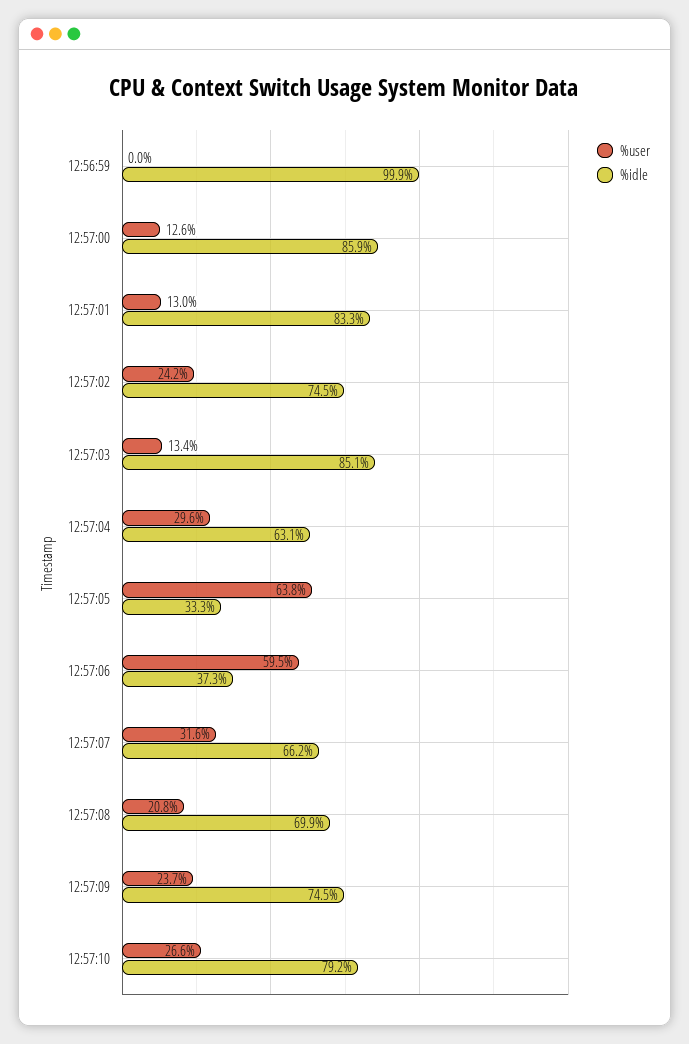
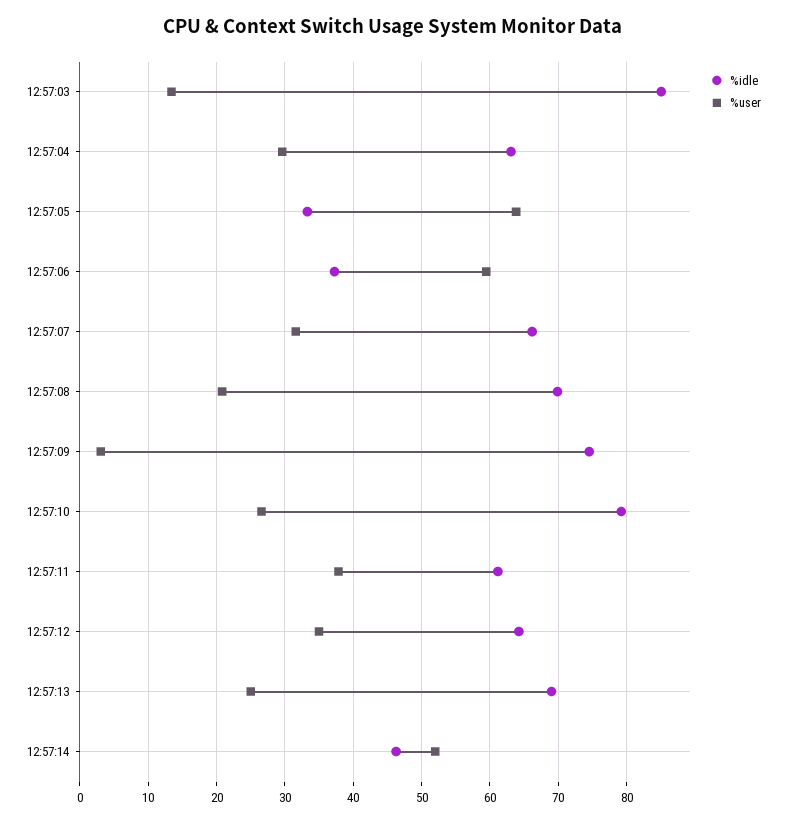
%user, 12:56:59: 0 -> none
%idle, 12:56:59: 99.9 -> none
%user, 12:57:00: 12.6 -> none
%idle, 12:57:00: 85.9 -> none
%user, 12:57:01: 13 -> none
%idle, 12:57:01: 83.3 -> none
%user, 12:57:02: 24.2 -> none
%idle, 12:57:02: 74.5 -> none
%user, 12:57:09: 23.7 -> 3
%idle, 12:57:11: none -> 61
%user, 12:57:11: none -> 38
%idle, 12:57:12: none -> 64
%user, 12:57:12: none -> 35
%idle, 12:57:13: none -> 69
%user, 12:57:13: none -> 25
%idle, 12:57:14: none -> 46
%user, 12:57:14: none -> 52

